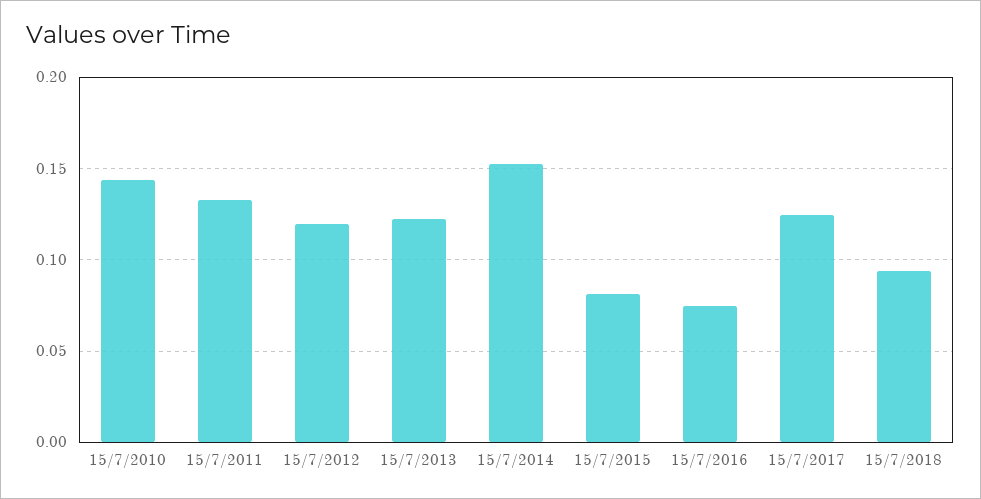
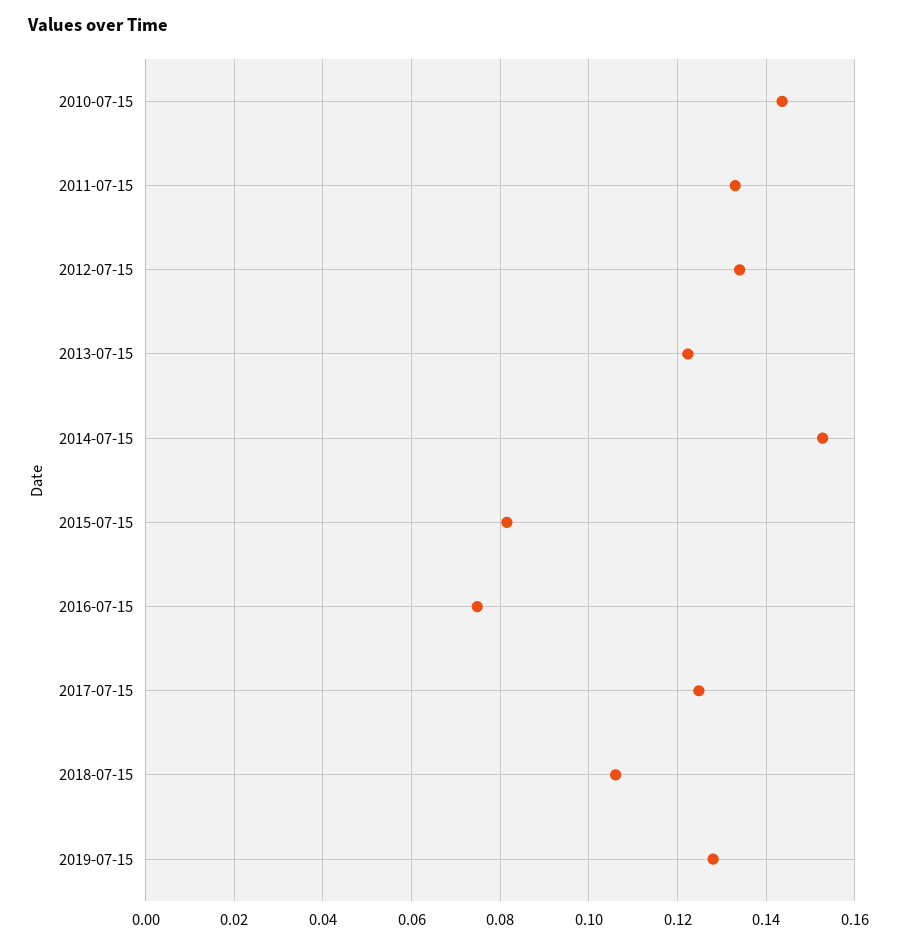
15/7/2012: 0.12 -> 0.134
15/7/2018: 0.095 -> 0.106
2019-07-15: none -> 0.128

